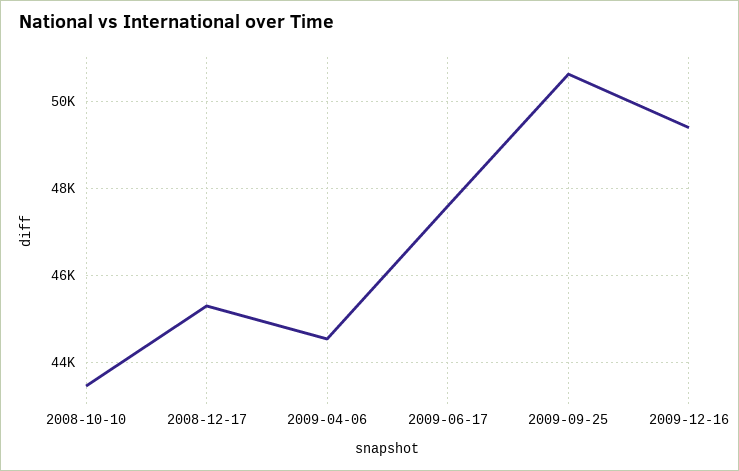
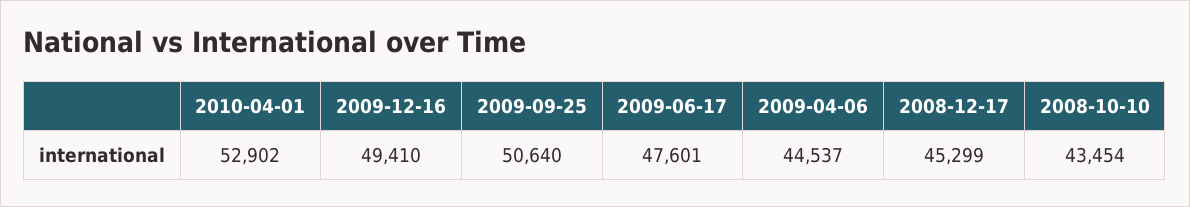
2010-04-01: none -> 52902

